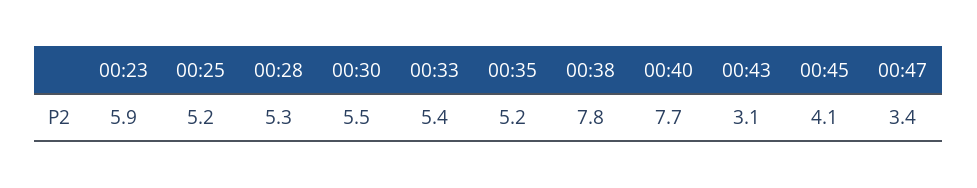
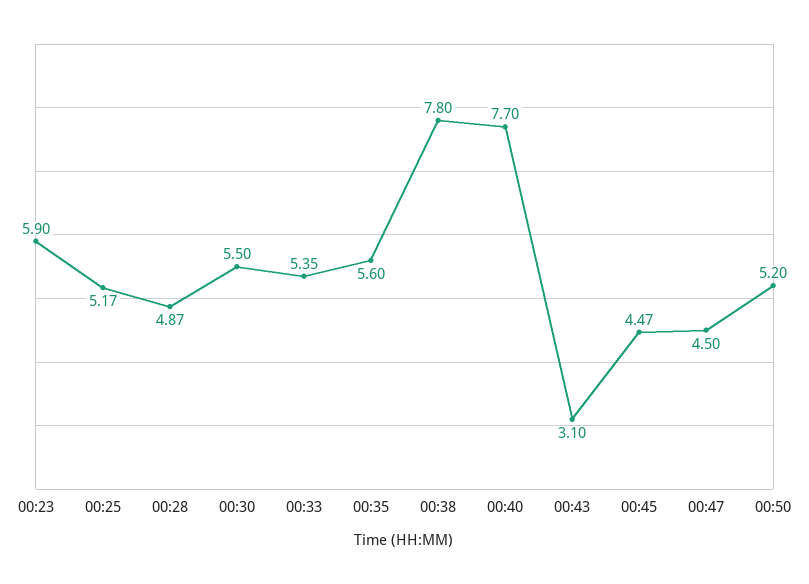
00:28: 5.3 -> 4.87
00:35: 5.2 -> 5.6
00:45: 4.1 -> 4.47
00:47: 3.4 -> 4.5
00:50: none -> 5.2

